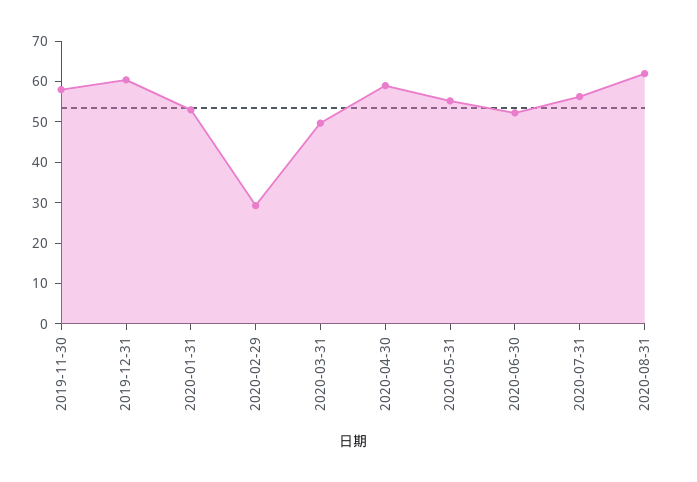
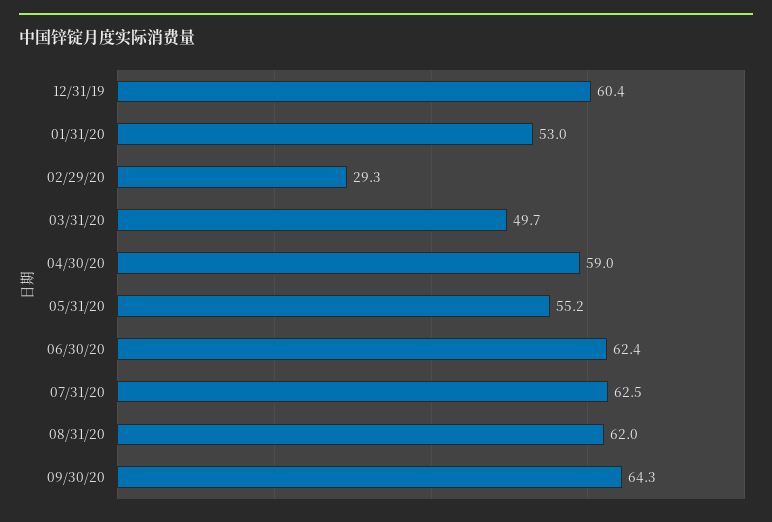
2019-11-30: 58 -> none
2020-06-30: 52 -> 62.4
2020-07-31: 56 -> 62.5
09/30/20: none -> 64.3

